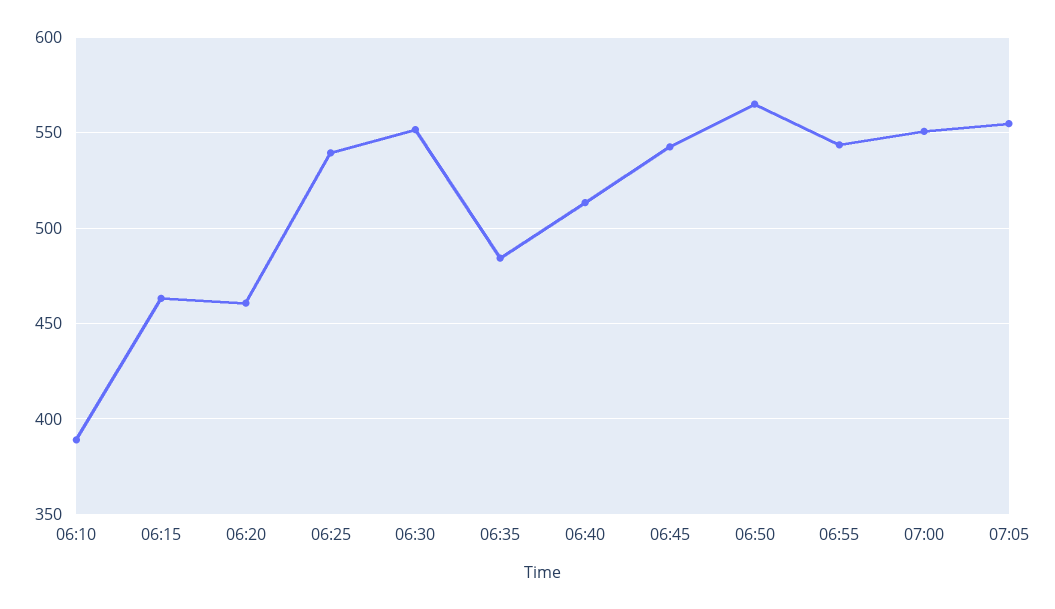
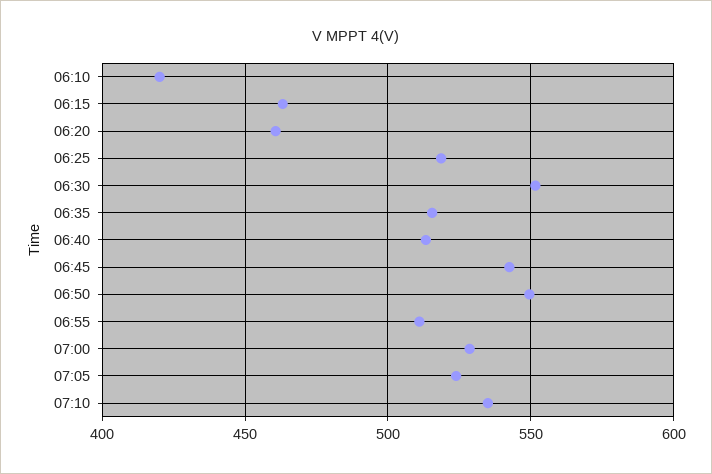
06:10: 390 -> 420
06:25: 540 -> 520
06:35: 485 -> 515
06:50: 565 -> 550
06:55: 545 -> 510
07:00: 550 -> 530
07:05: 555 -> 525
07:10: none -> 535

